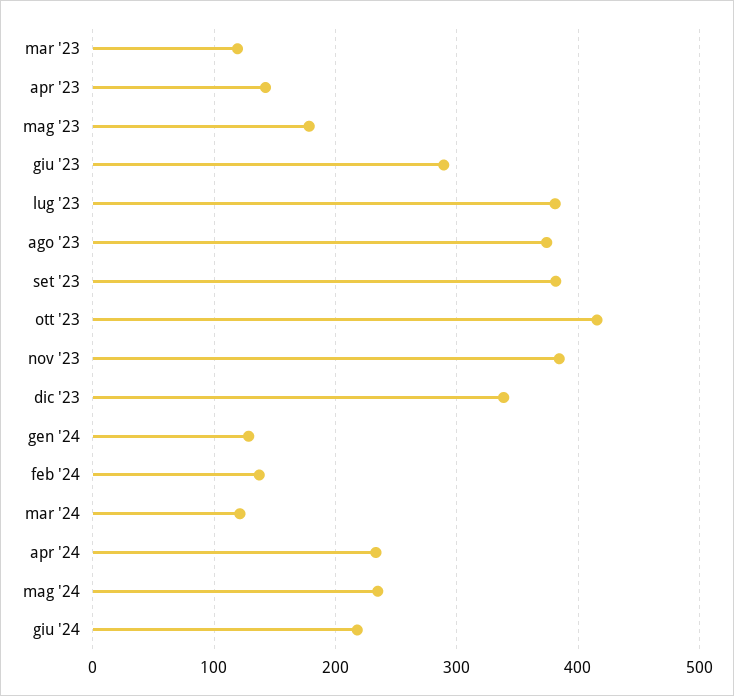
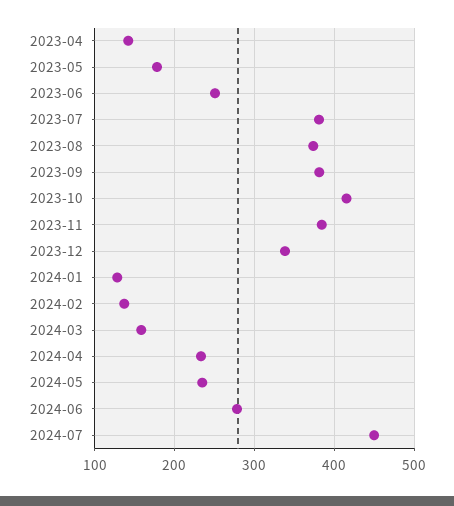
mar '23: 120 -> none
giu '23: 290 -> 250
mar '24: 120 -> 160
giu '24: 220 -> 280
2024-07: none -> 450

